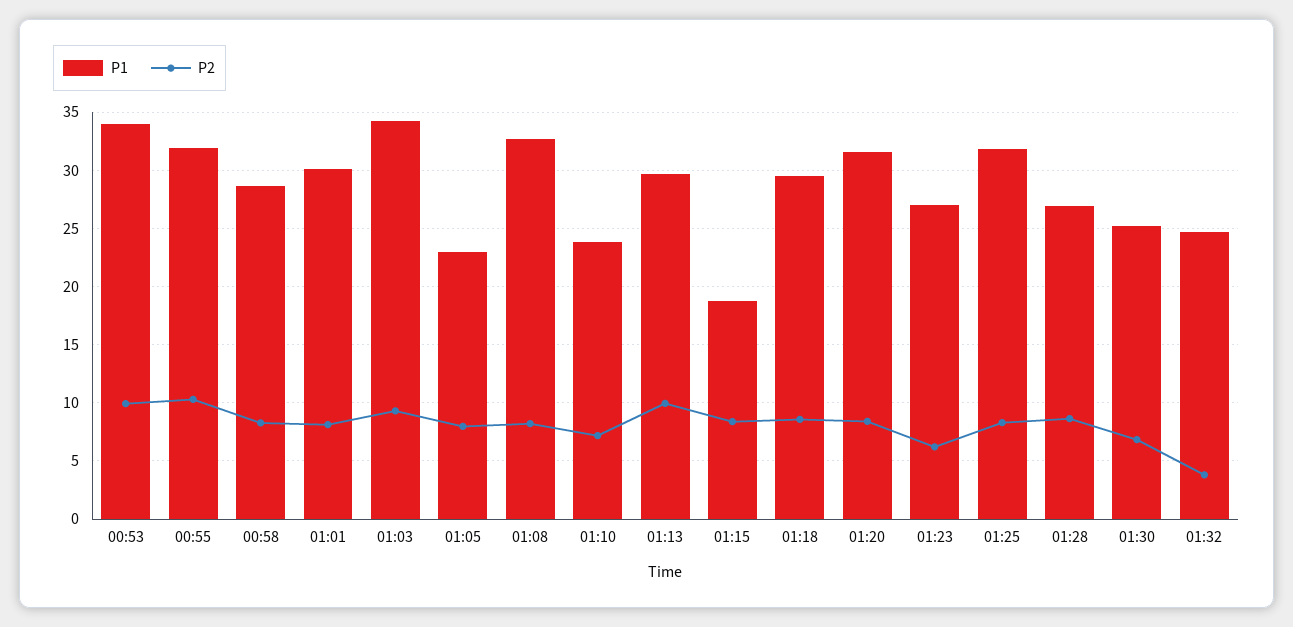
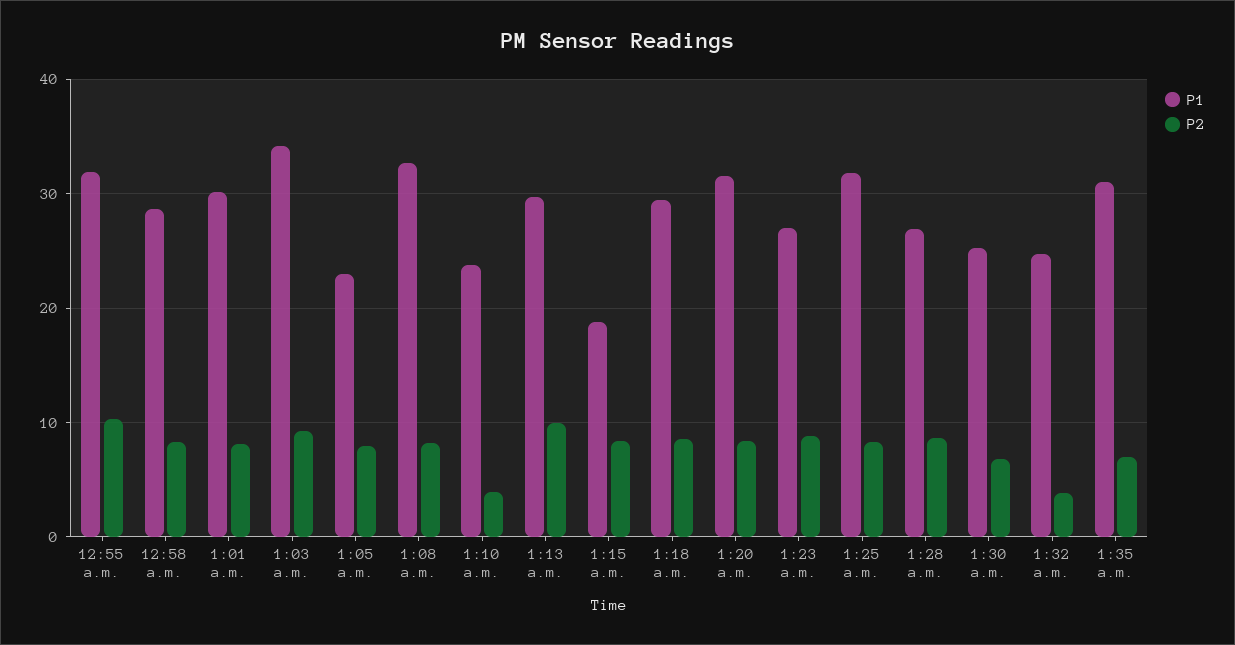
P1, 00:53: 34 -> none
P2, 00:53: 10 -> none
P2, 01:10: 7 -> 4
P2, 01:23: 6 -> 9
P1, 1:35 a.m.: none -> 31
P2, 1:35 a.m.: none -> 7

